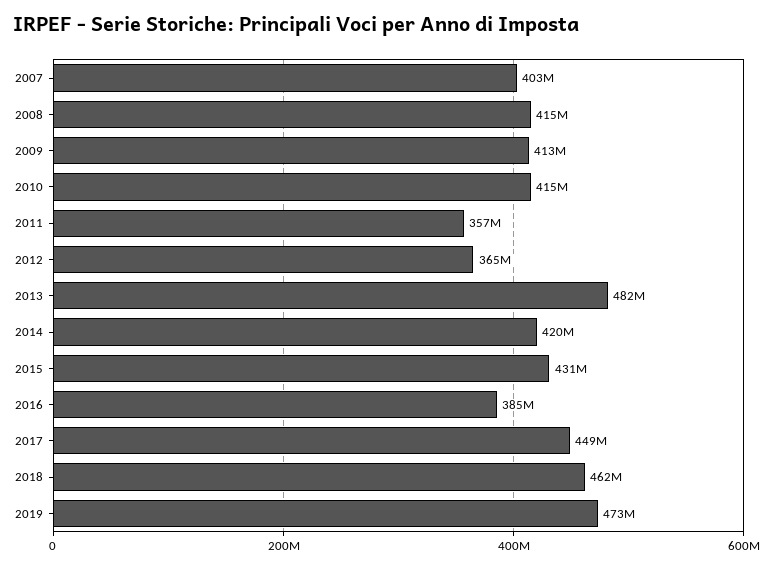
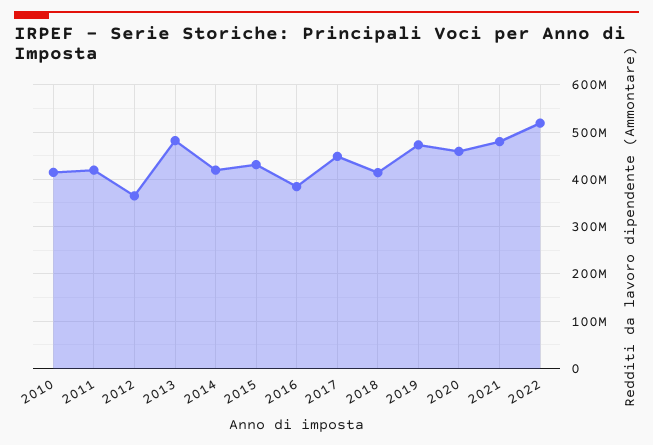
2007: 403000000 -> none
2008: 415000000 -> none
2009: 413000000 -> none
2011: 357000000 -> 420000000
2018: 462000000 -> 420000000
2020: none -> 460000000
2021: none -> 480000000
2022: none -> 520000000

